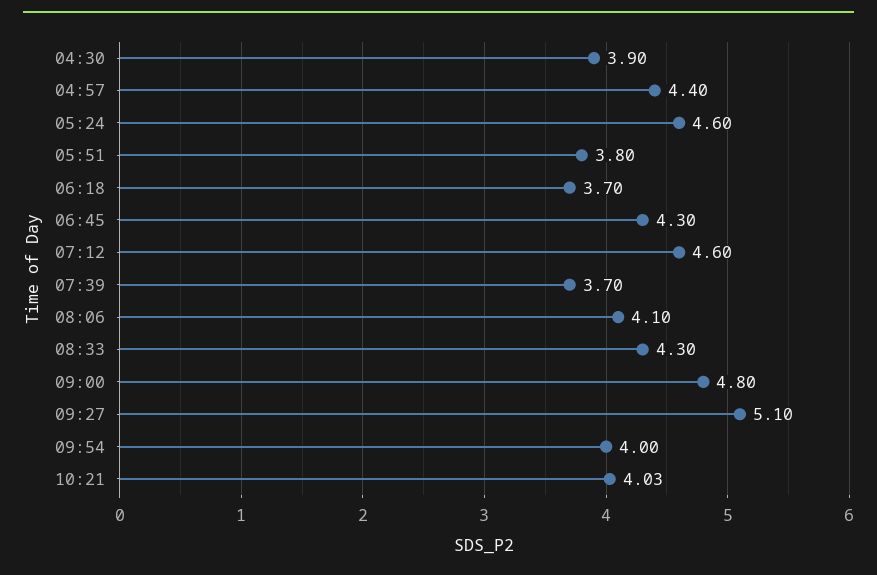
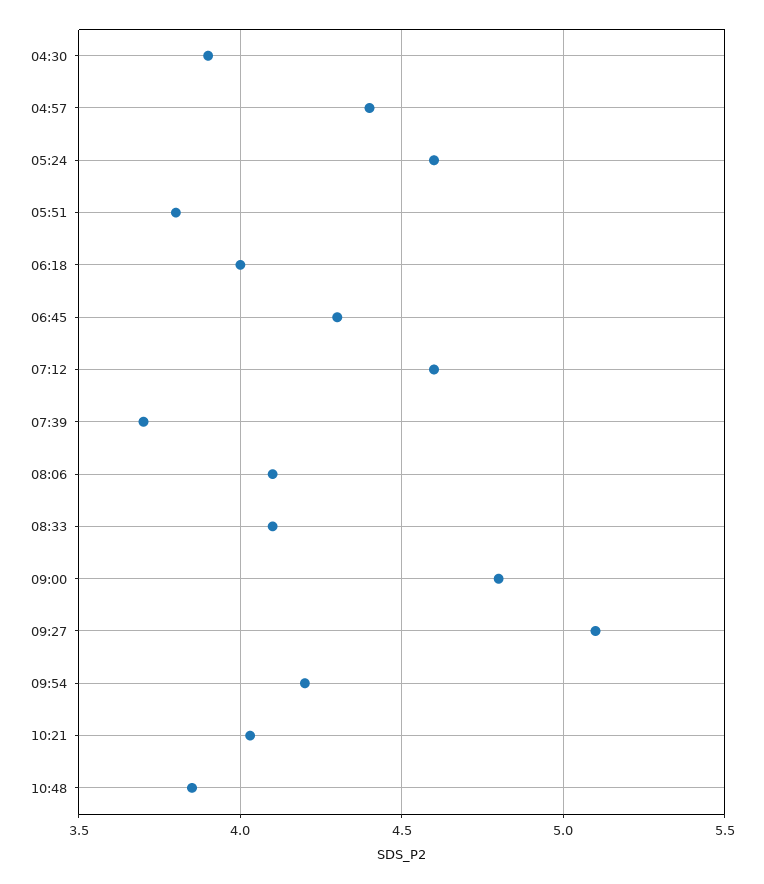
06:18: 3.7 -> 4
08:33: 4.3 -> 4.1
09:54: 4 -> 4.2
10:48: none -> 3.85

